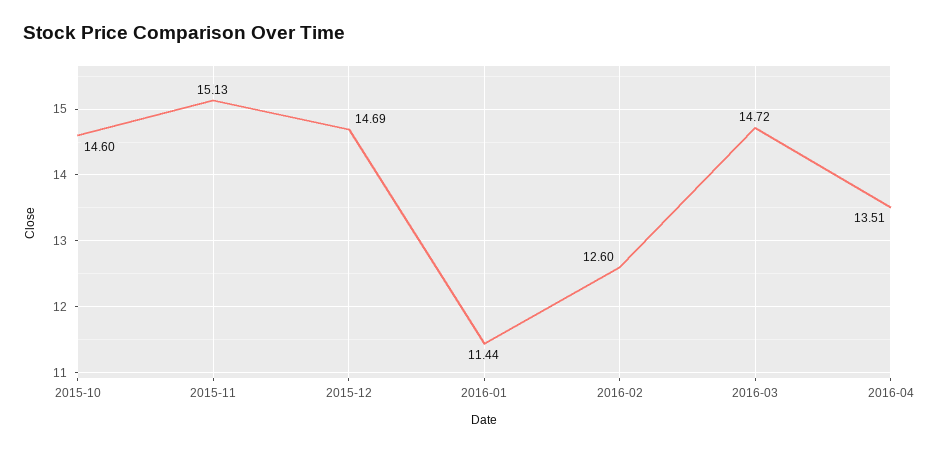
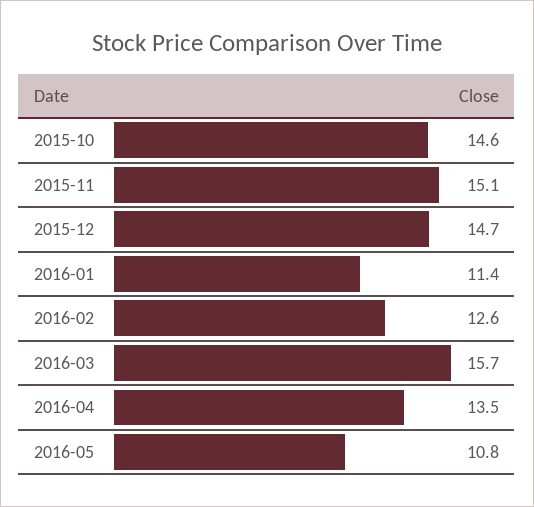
2016-03: 14.72 -> 15.7
2016-05: none -> 10.8

